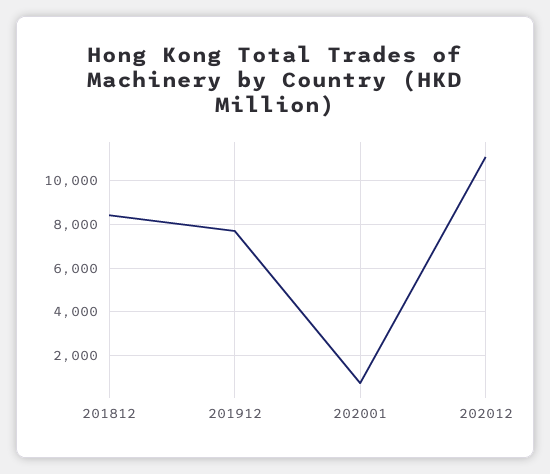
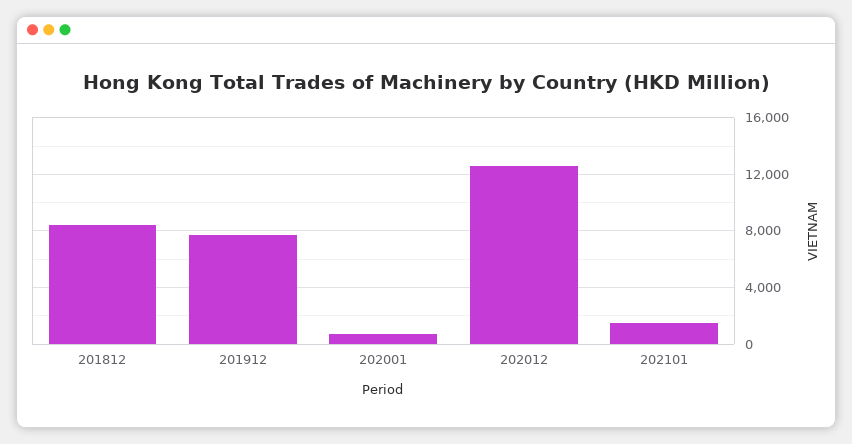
202012: 11000 -> 12500
202101: none -> 1500

